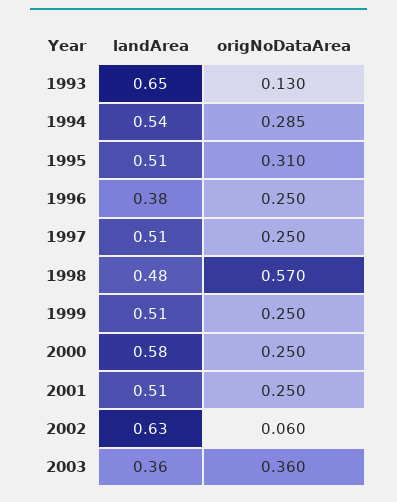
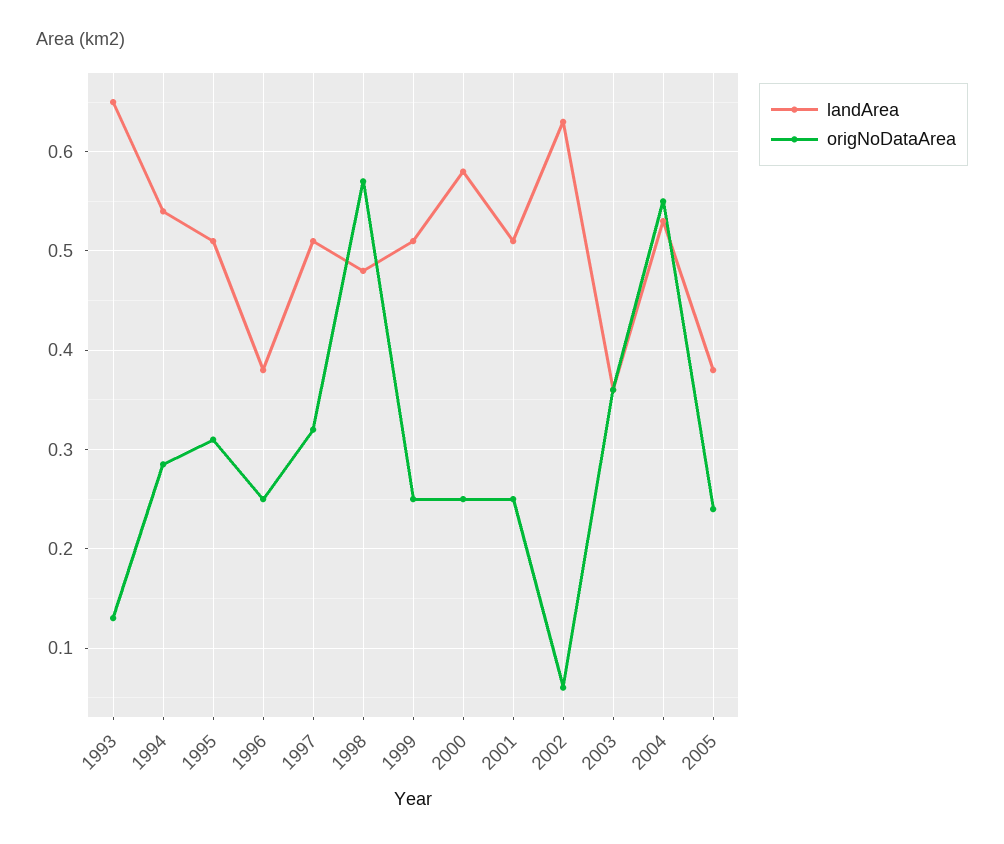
origNoDataArea, 1997: 0.25 -> 0.32
landArea, 2004: none -> 0.53
origNoDataArea, 2004: none -> 0.55
landArea, 2005: none -> 0.38
origNoDataArea, 2005: none -> 0.24

